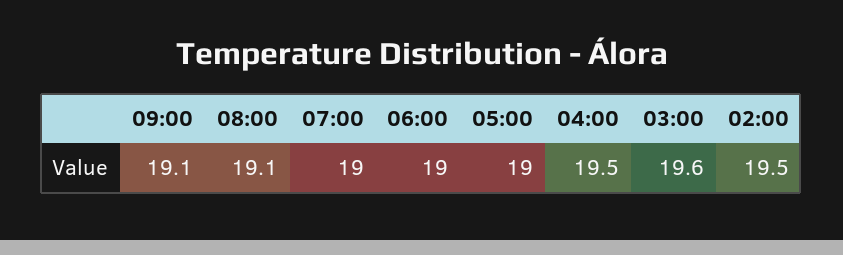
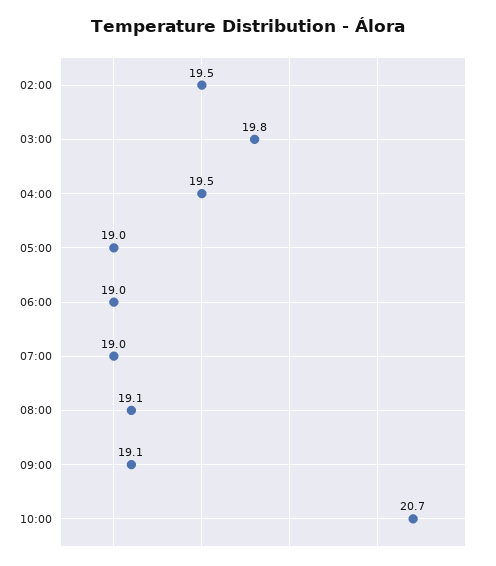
03:00: 19.6 -> 19.8
10:00: none -> 20.7

